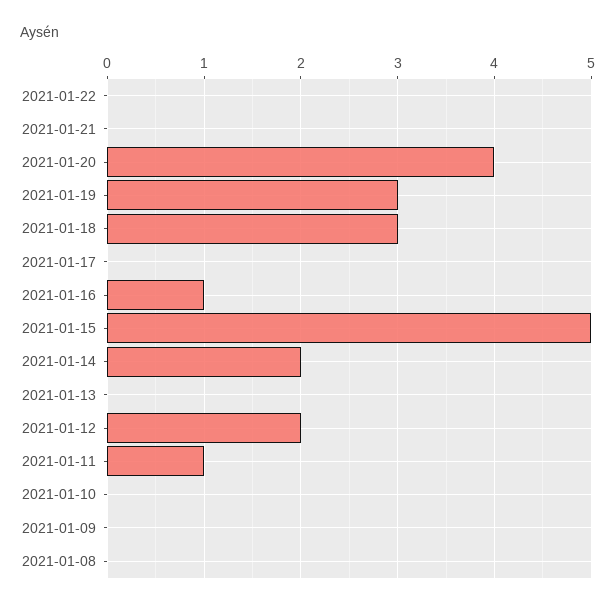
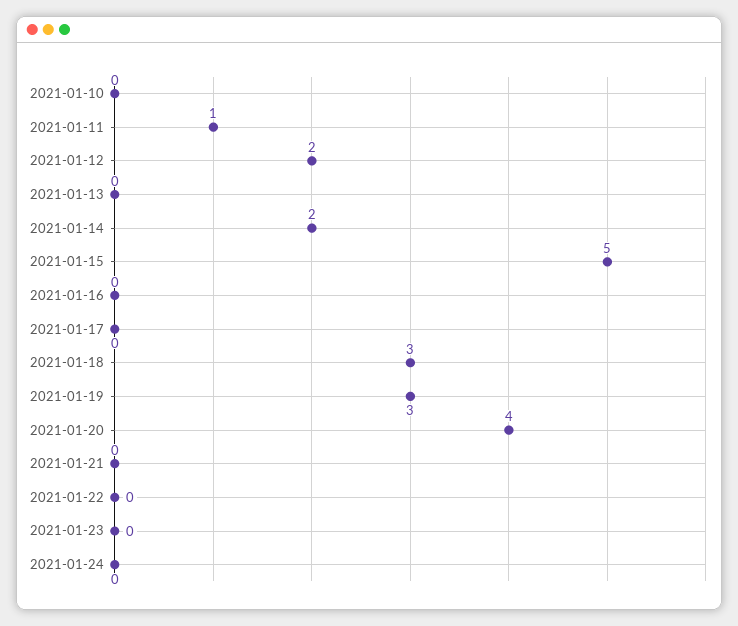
2021-01-16: 1 -> 0
2021-01-09: 0 -> none
2021-01-08: 0 -> none
2021-01-23: none -> 0
2021-01-24: none -> 0

